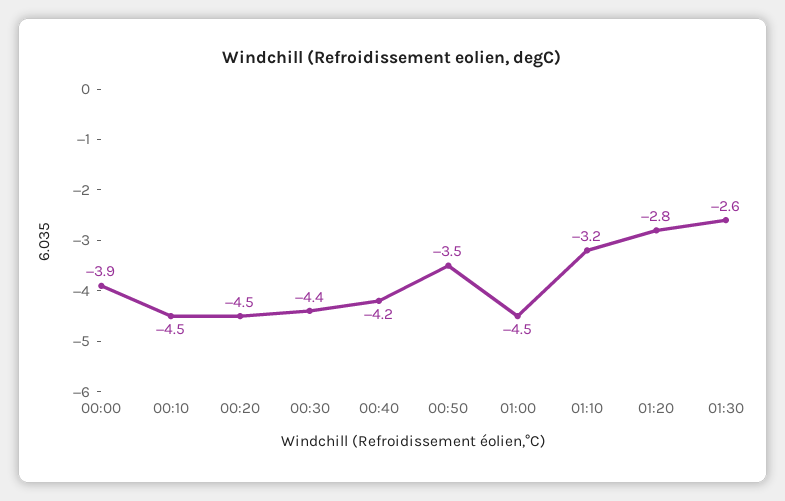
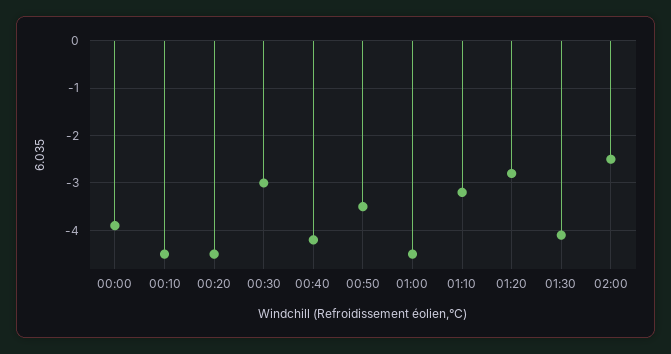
00:30: -4.4 -> -3
01:30: -2.6 -> -4
02:00: none -> -2.5

